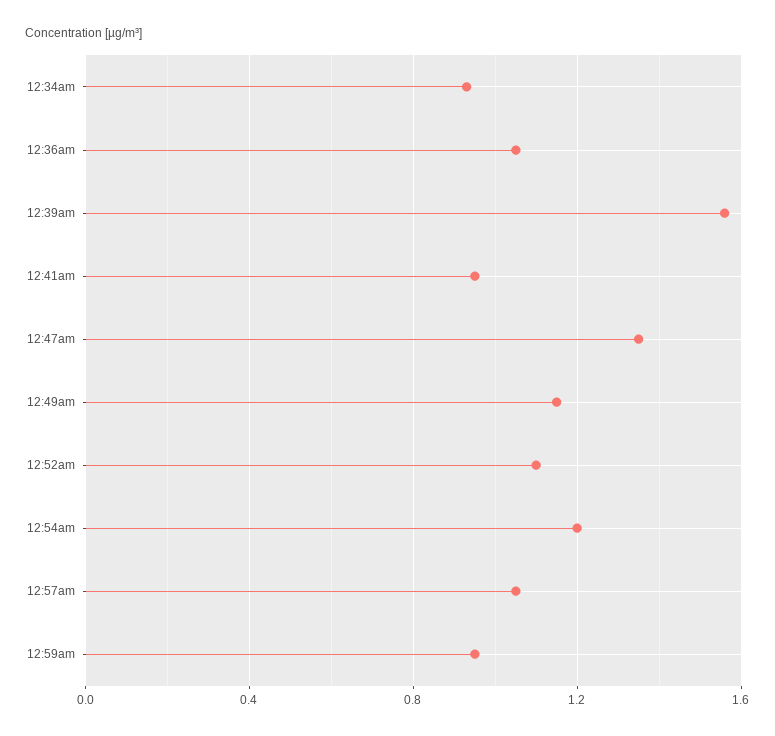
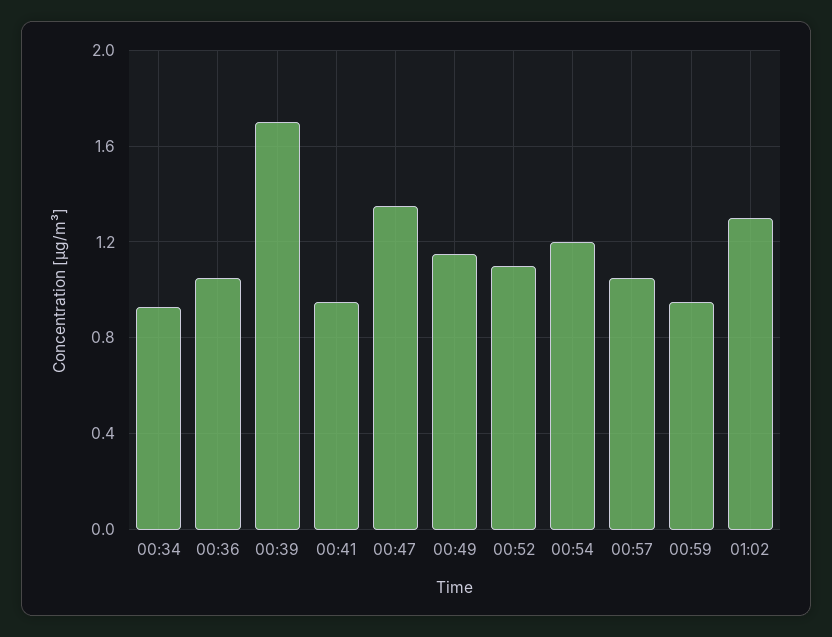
12:39am: 1.55 -> 1.7
01:02: none -> 1.3

